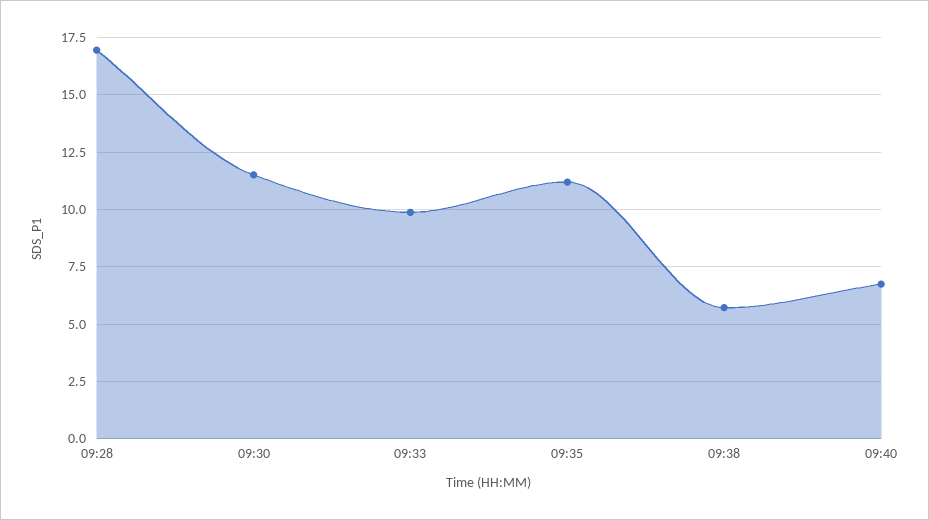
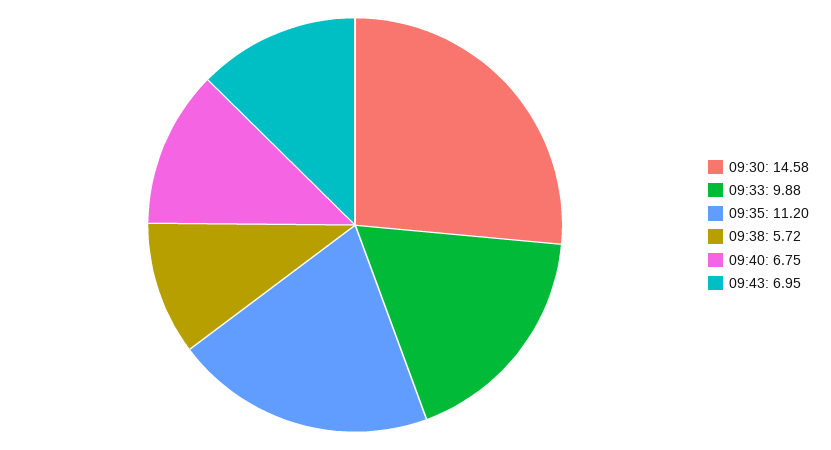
09:28: 17 -> none
09:30: 11.5 -> 14.58
09:43: none -> 6.95

